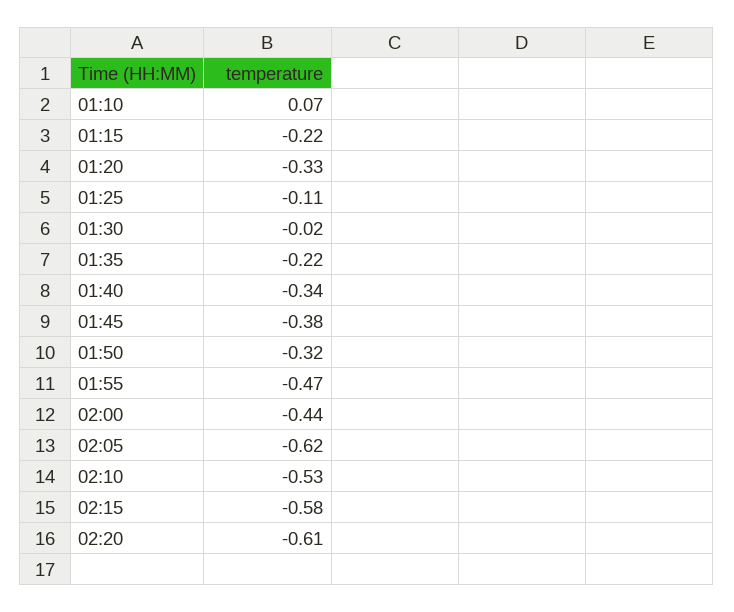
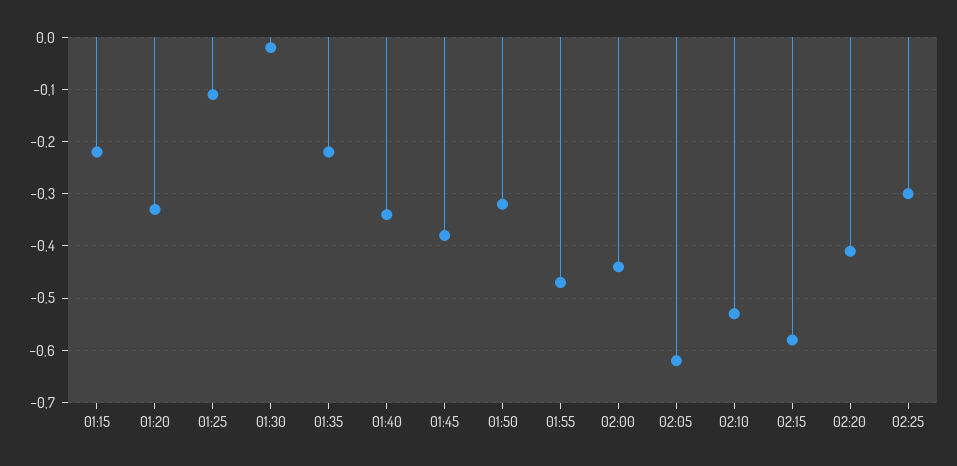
01:10: 0.07 -> none
02:20: -0.61 -> -0.4
02:25: none -> -0.3

